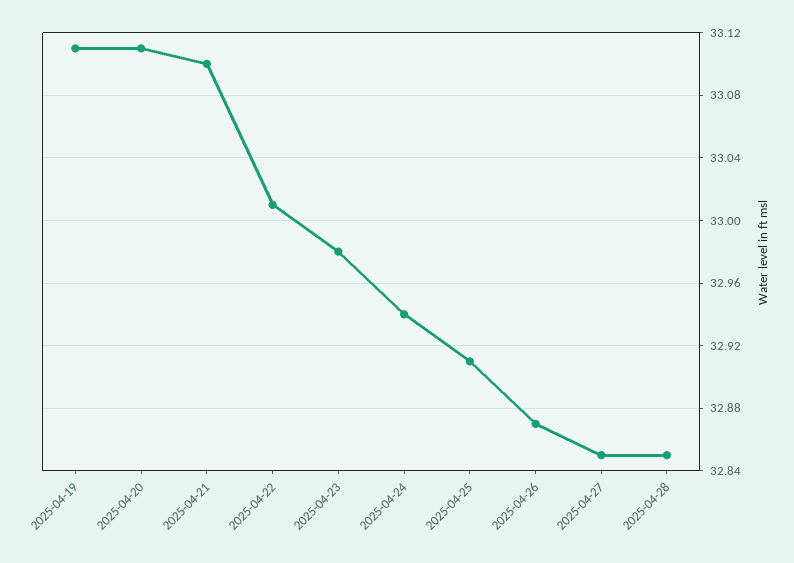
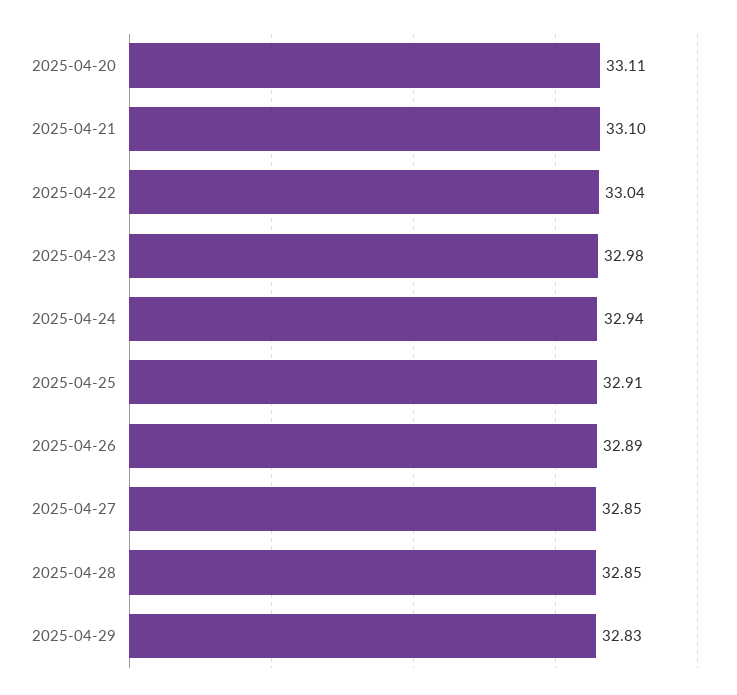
2025-04-19: 33.11 -> none
2025-04-22: 33.01 -> 33.04
2025-04-26: 32.87 -> 32.89
2025-04-29: none -> 32.83

